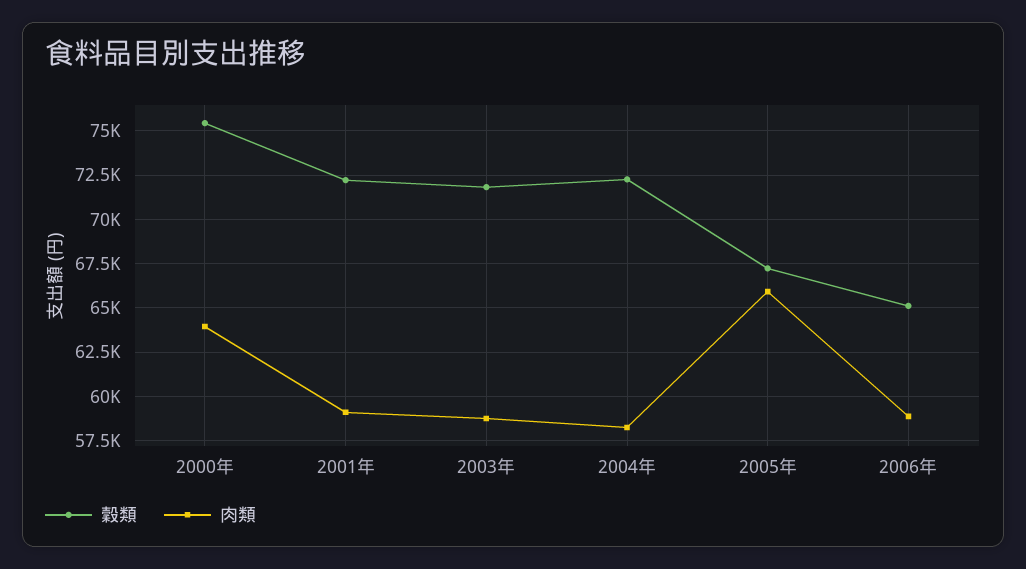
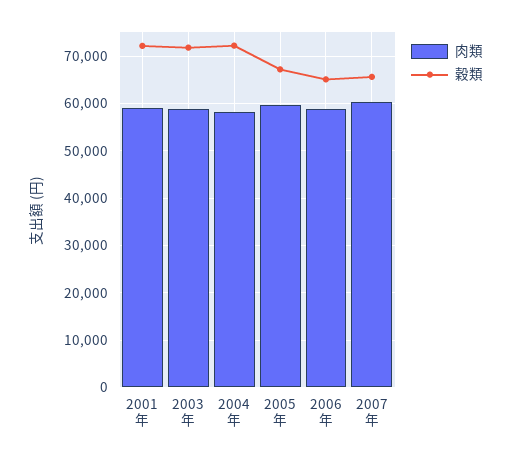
穀類, 2000年: 75500 -> none
肉類, 2000年: 64000 -> none
肉類, 2005年: 66000 -> 60000
肉類, 2007年: none -> 60000
穀類, 2007年: none -> 66000

